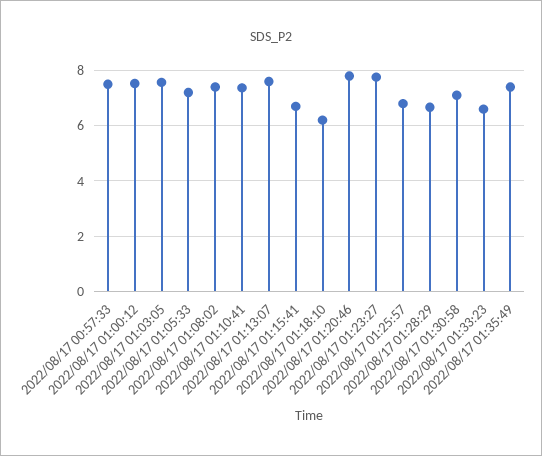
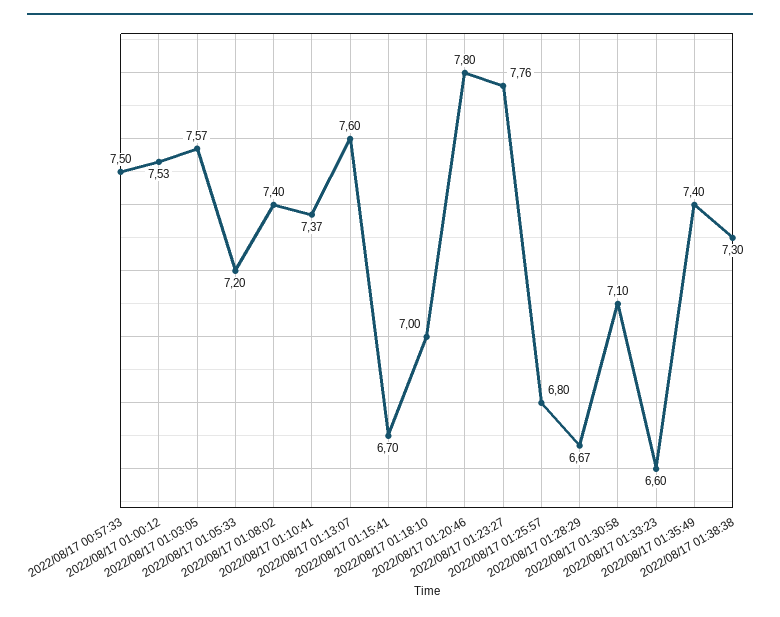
2022/08/17 01:18:10: 6.25 -> 7
2022/08/17 01:38:38: none -> 7.3

